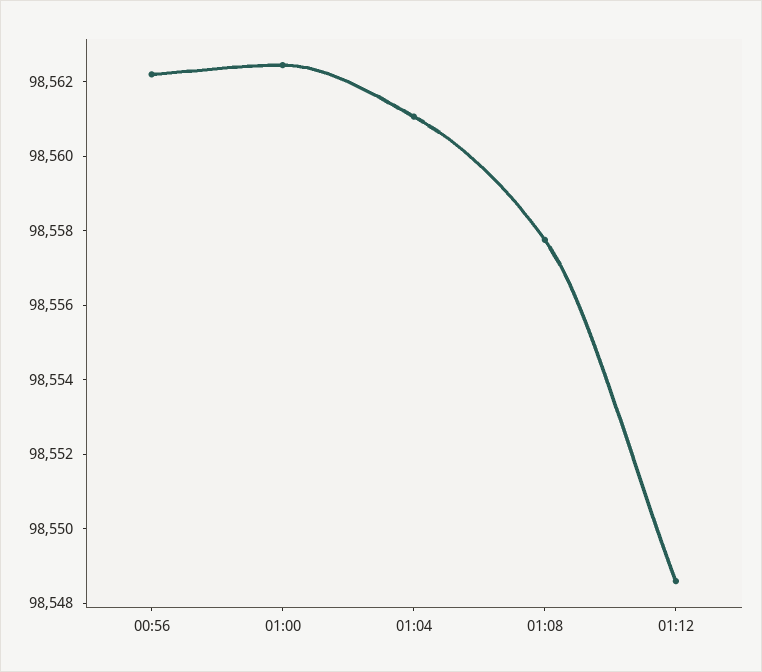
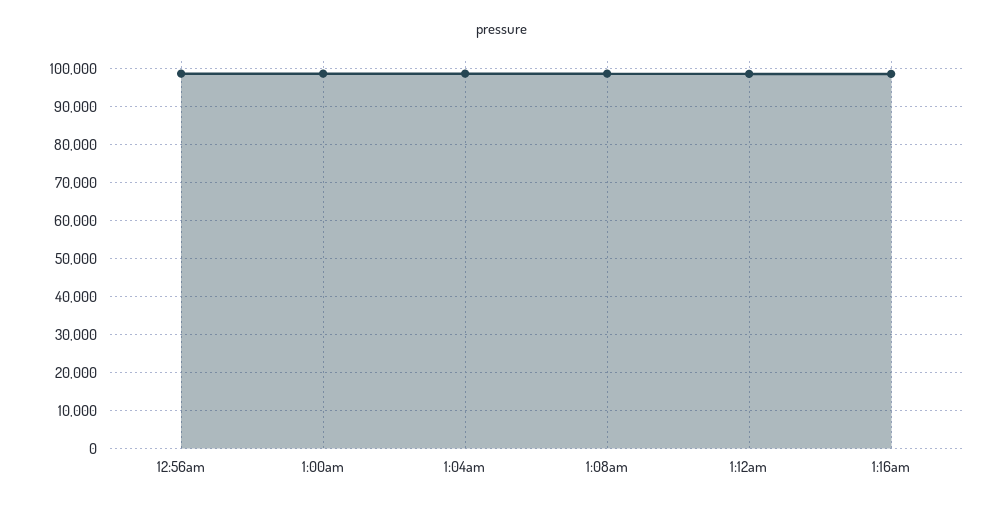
1:16am: none -> 98000

